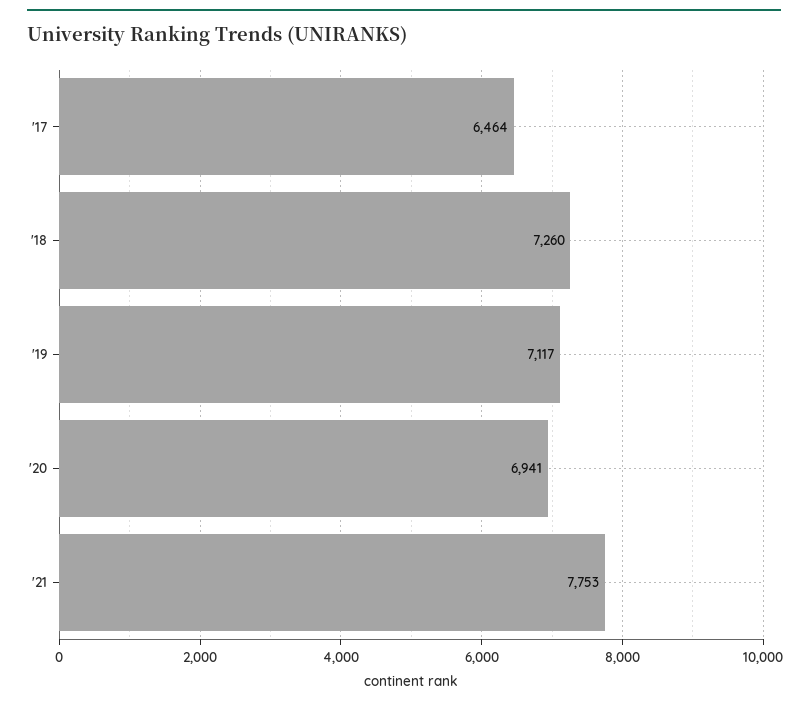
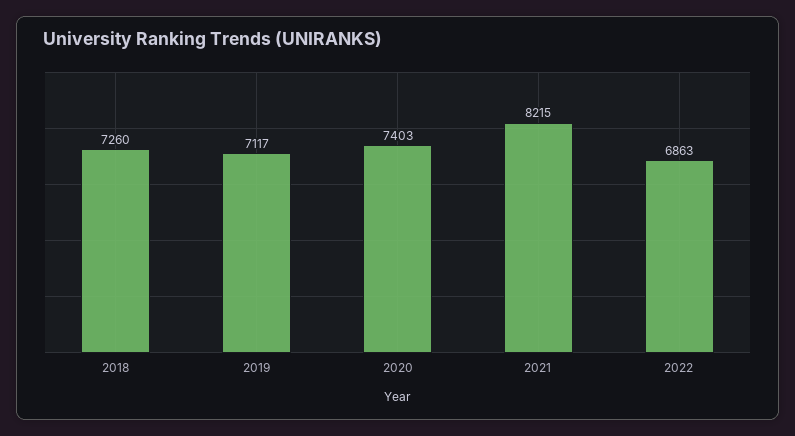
'17: 6464 -> none
'20: 6941 -> 7403
'21: 7753 -> 8215
2022: none -> 6863

